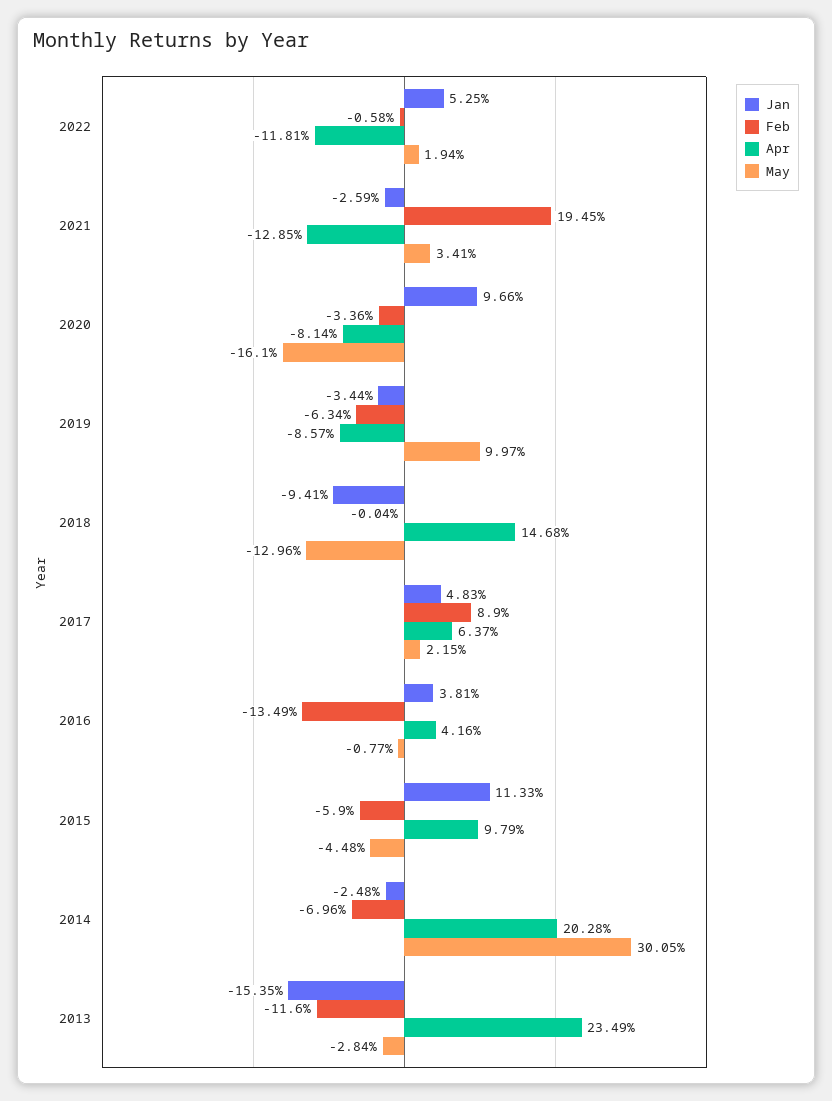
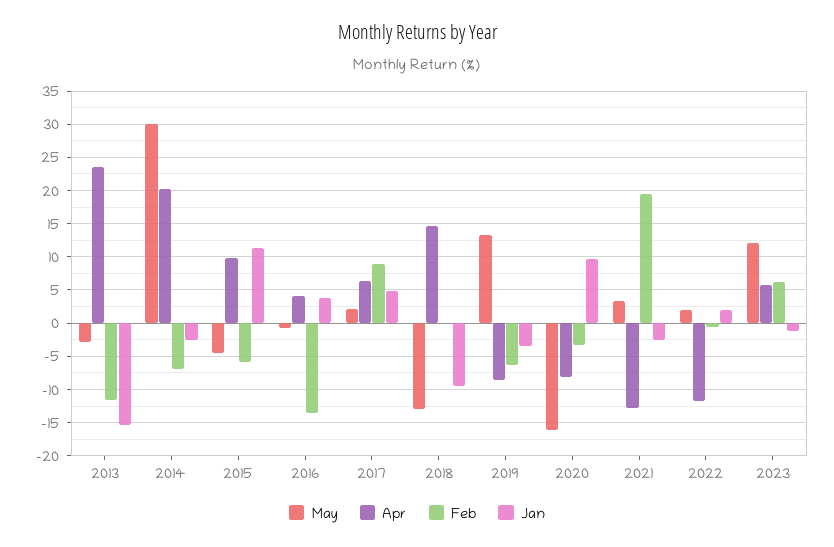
Jan, 2022: 5.25 -> 2
May, 2019: 9.97 -> 13
May, 2023: none -> 12
Apr, 2023: none -> 6
Feb, 2023: none -> 6
Jan, 2023: none -> -1

